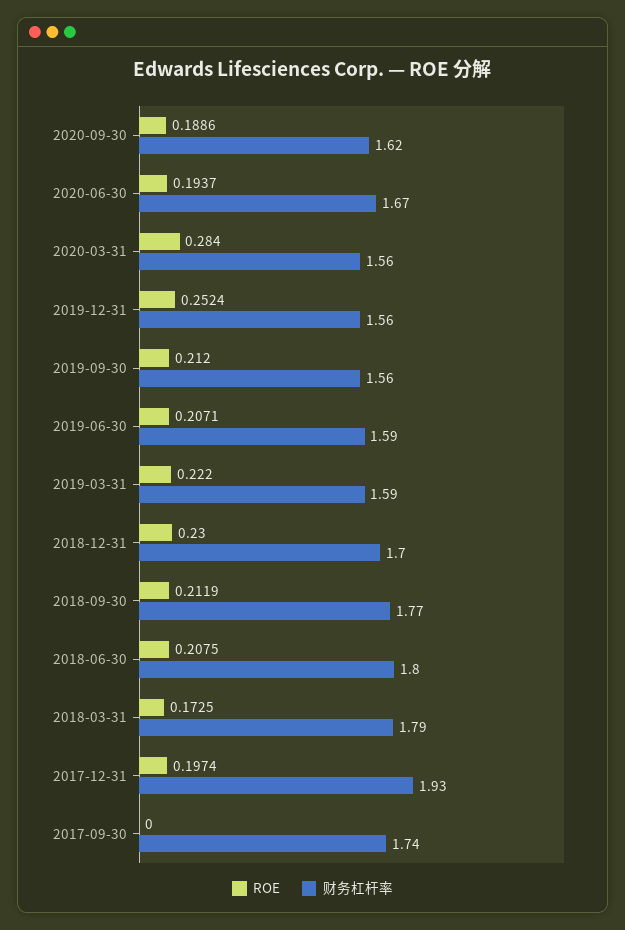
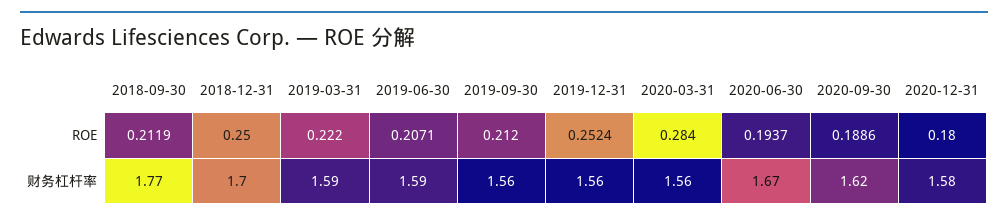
ROE, 2018-12-31: 0.23 -> 0.25
ROE, 2018-06-30: 0.2075 -> none
财务杠杆率, 2018-06-30: 1.8 -> none
ROE, 2018-03-31: 0.1725 -> none
财务杠杆率, 2018-03-31: 1.79 -> none
ROE, 2017-12-31: 0.1974 -> none
财务杠杆率, 2017-12-31: 1.93 -> none
ROE, 2017-09-30: 0 -> none
财务杠杆率, 2017-09-30: 1.74 -> none
ROE, 2020-12-31: none -> 0.18
财务杠杆率, 2020-12-31: none -> 1.58

